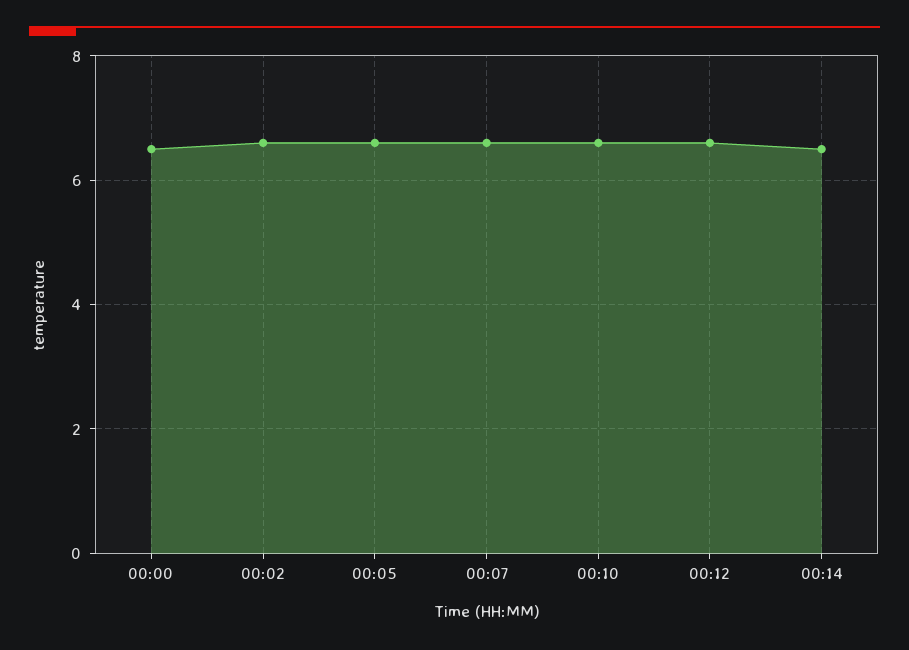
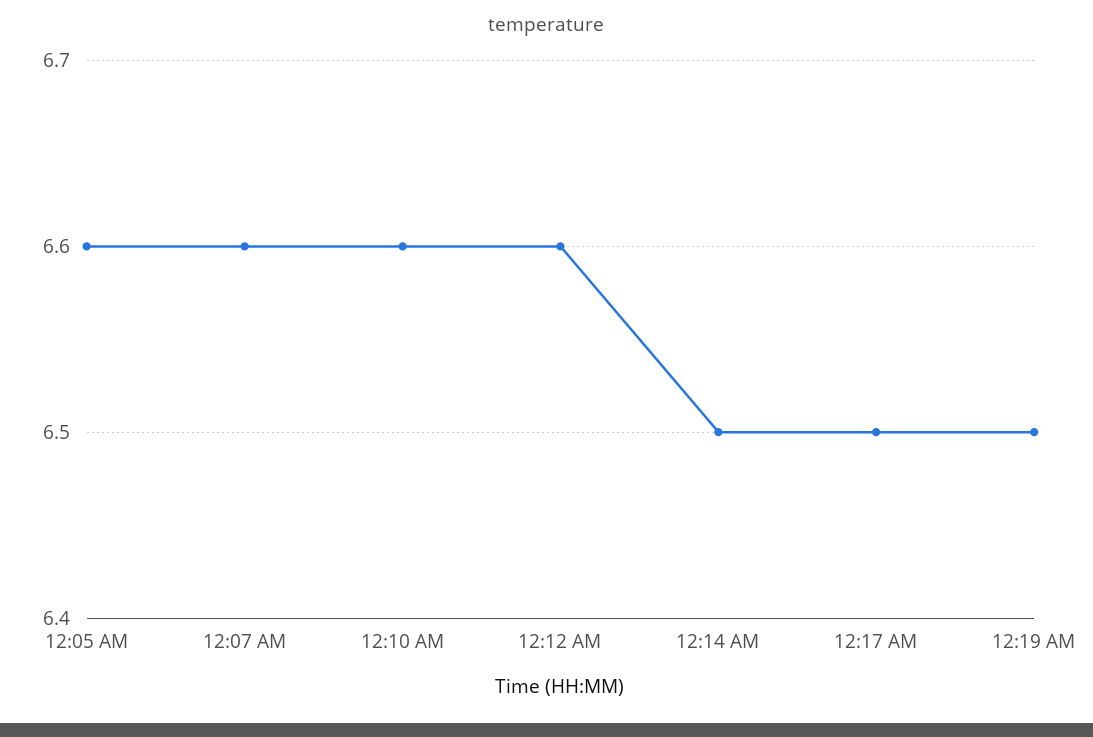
00:00: 6.5 -> none
00:02: 6.5 -> none
12:17 AM: none -> 6.5
12:19 AM: none -> 6.5

